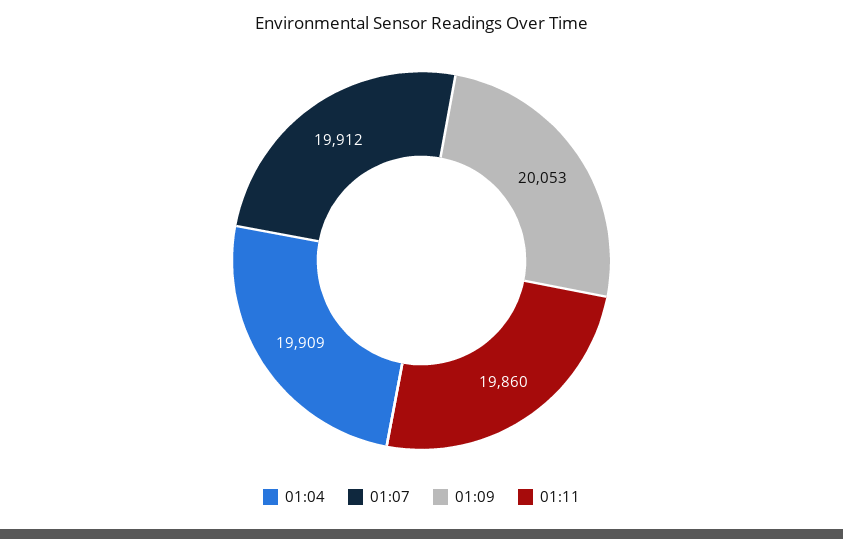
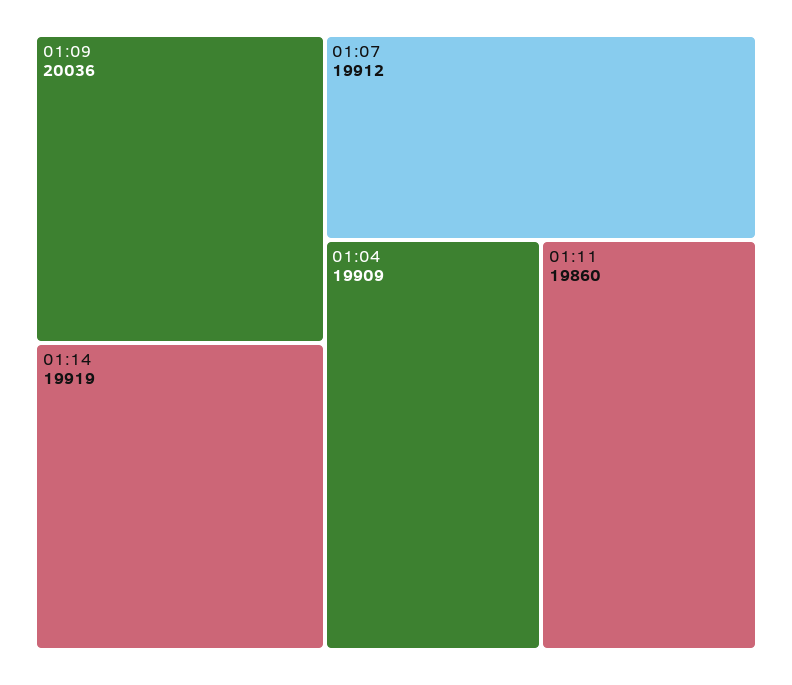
01:09: 20053 -> 20036
01:14: none -> 19919

